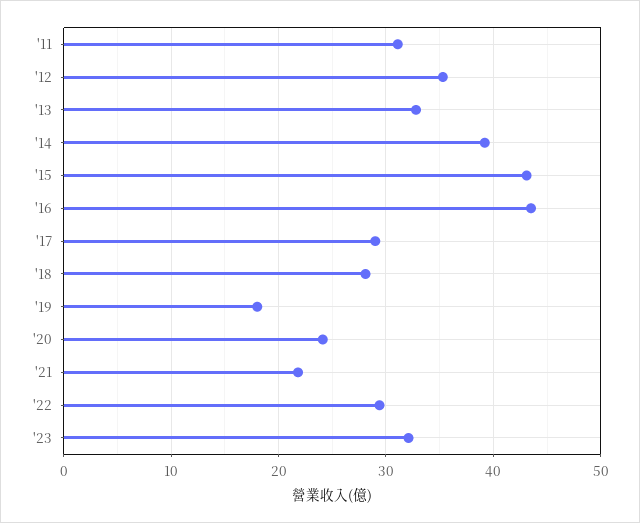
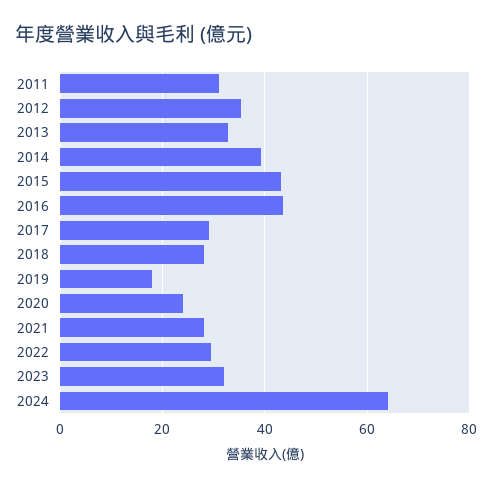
'21: 22 -> 28
2024: none -> 64

